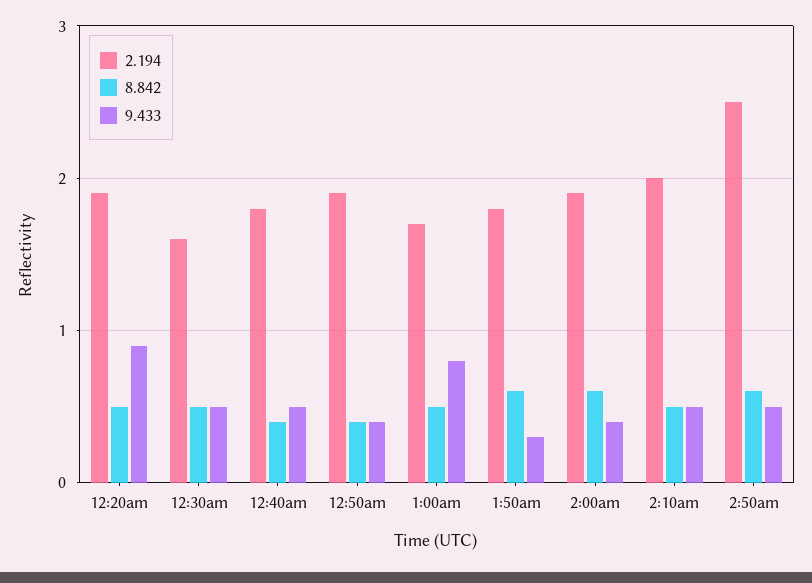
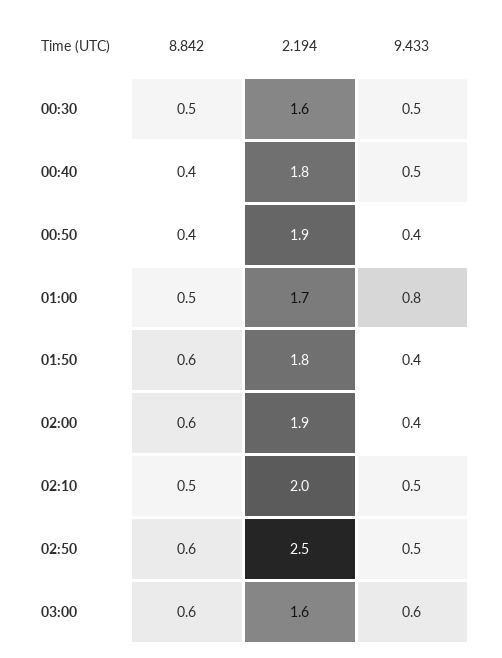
2.194, 12:20am: 1.9 -> none
8.842, 12:20am: 0.5 -> none
9.433, 12:20am: 0.9 -> none
9.433, 1:50am: 0.3 -> 0.4
8.842, 03:00: none -> 0.6
2.194, 03:00: none -> 1.6
9.433, 03:00: none -> 0.6

